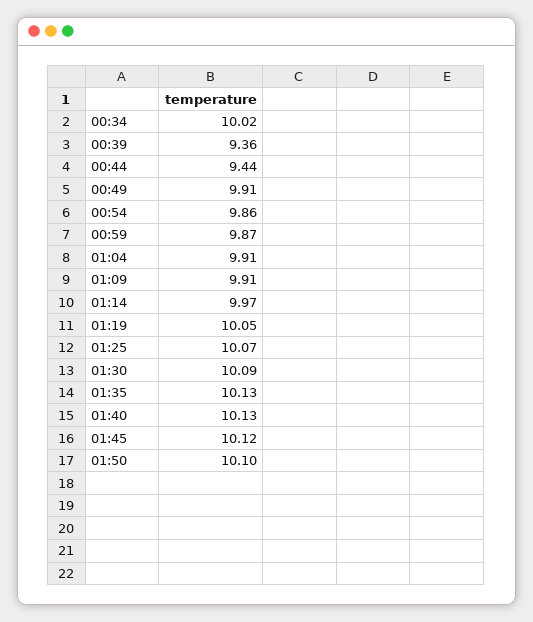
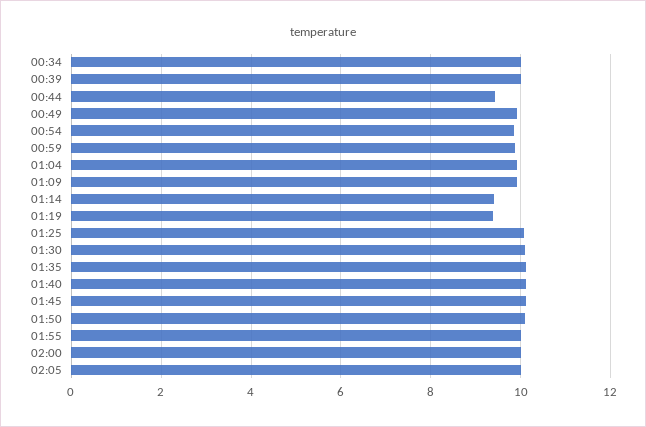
00:39: 9.36 -> 10
01:14: 9.97 -> 9.4
01:19: 10.05 -> 9.4
01:55: none -> 10
02:00: none -> 10
02:05: none -> 10

